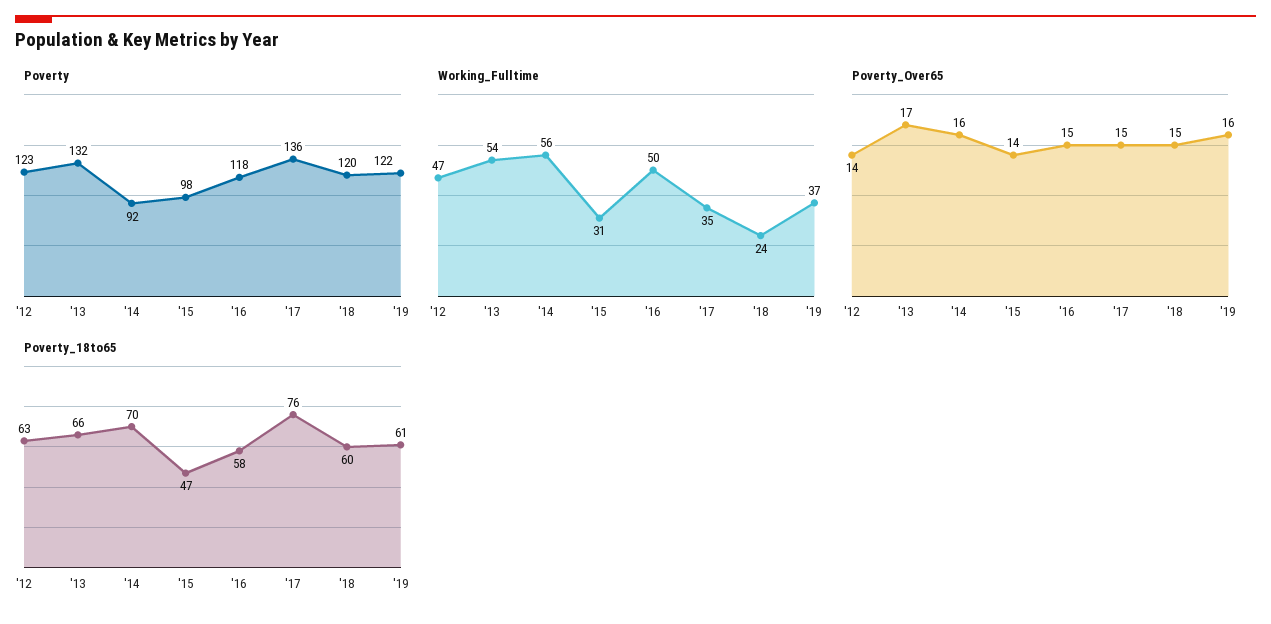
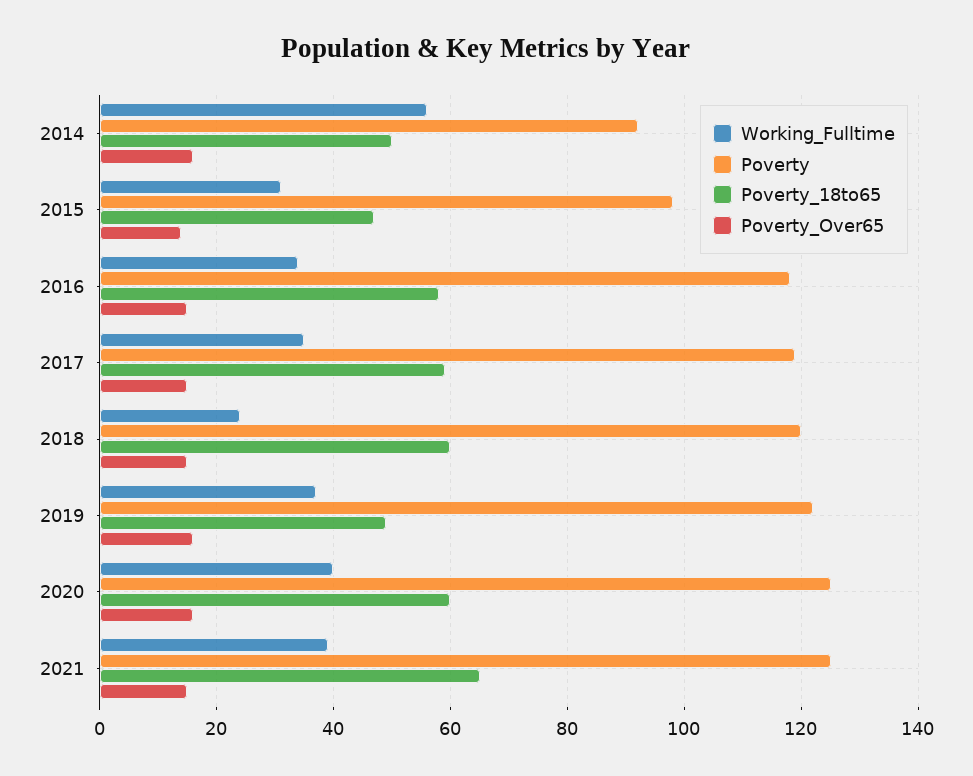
Poverty, '12: 123 -> none
Poverty, '13: 132 -> none
Poverty, '17: 136 -> 120
Working_Fulltime, '12: 47 -> none
Working_Fulltime, '13: 54 -> none
Working_Fulltime, '16: 50 -> 35
Poverty_Over65, '12: 14 -> none
Poverty_Over65, '13: 17 -> none
Poverty_18to65, '12: 63 -> none
Poverty_18to65, '13: 66 -> none
Poverty_18to65, '14: 70 -> 50
Poverty_18to65, '17: 76 -> 60
Poverty_18to65, '19: 61 -> 50
Working_Fulltime, 2020: none -> 40
Poverty, 2020: none -> 125
Poverty_18to65, 2020: none -> 60
Poverty_Over65, 2020: none -> 15
Working_Fulltime, 2021: none -> 40
Poverty, 2021: none -> 125
Poverty_18to65, 2021: none -> 65
Poverty_Over65, 2021: none -> 15

